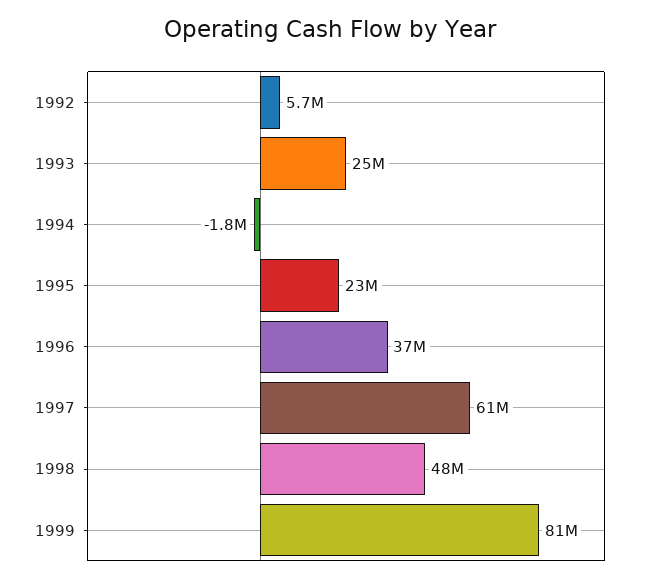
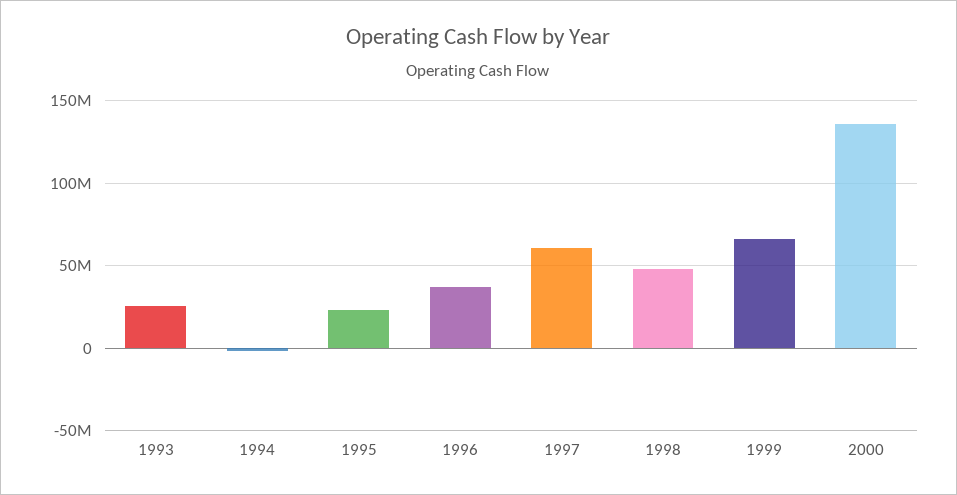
1992: 5700000 -> none
1999: 81000000 -> 65000000
2000: none -> 135000000

